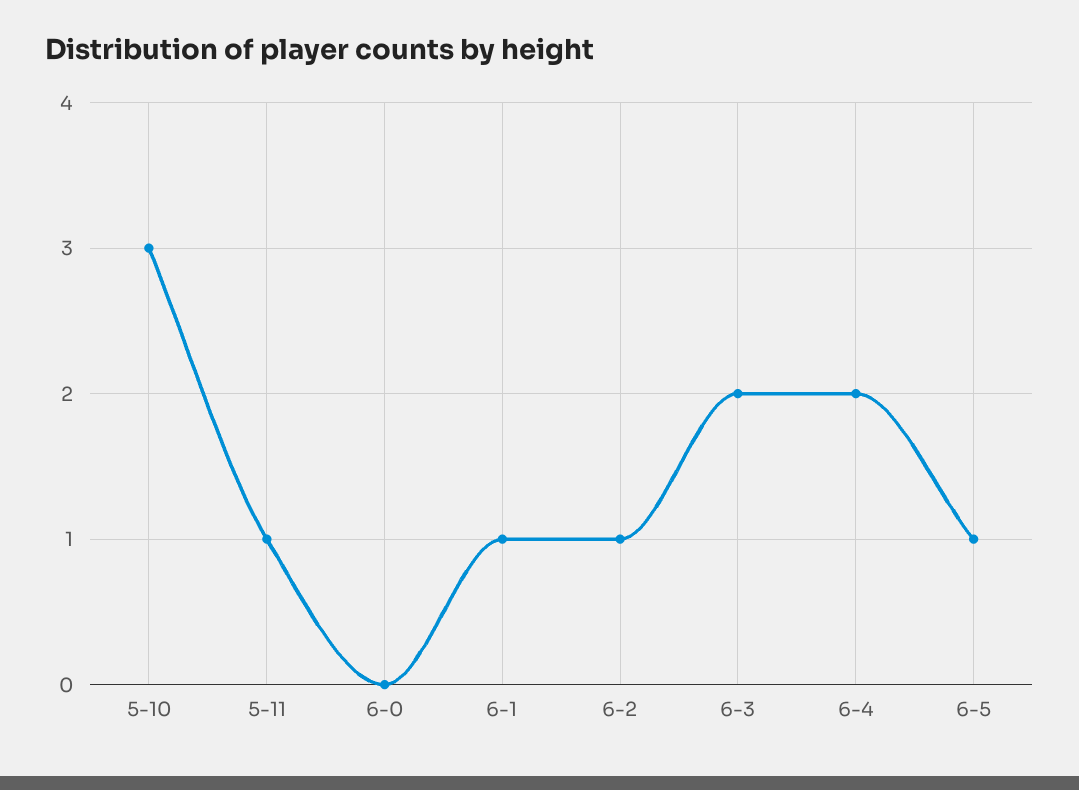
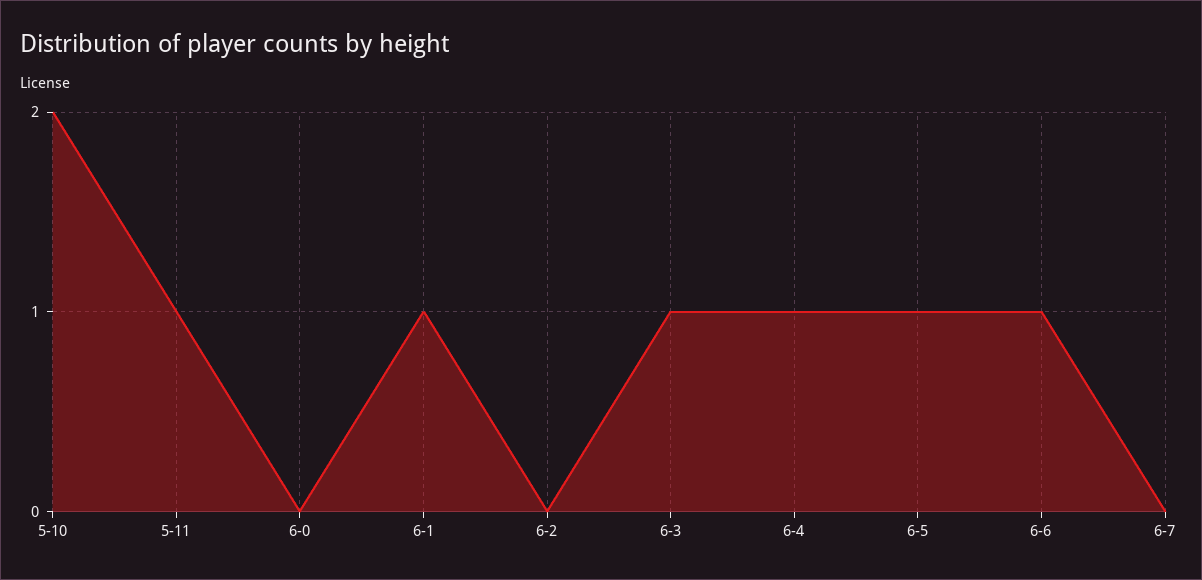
5-10: 3 -> 2
6-2: 1 -> 0
6-3: 2 -> 1
6-4: 2 -> 1
6-6: none -> 1
6-7: none -> 0

